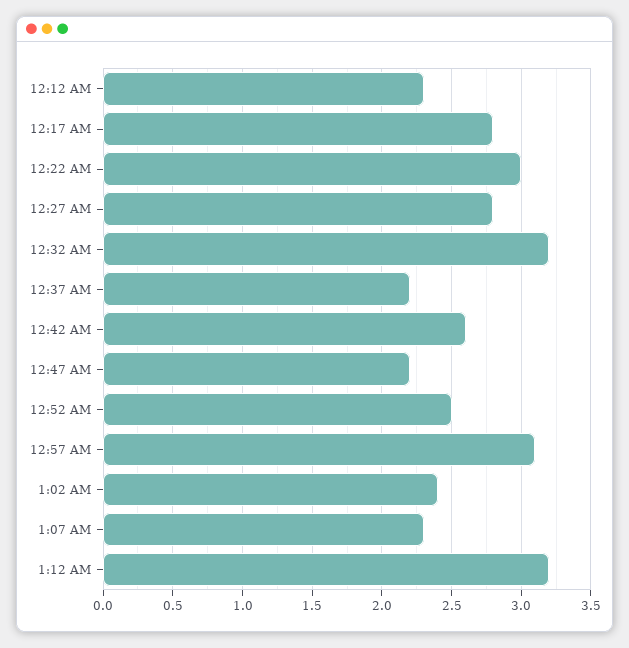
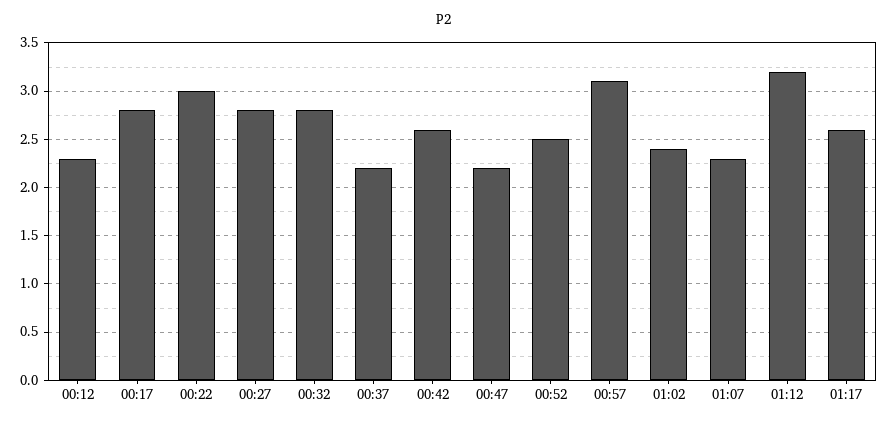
12:32 AM: 3.2 -> 2.8
01:17: none -> 2.6

